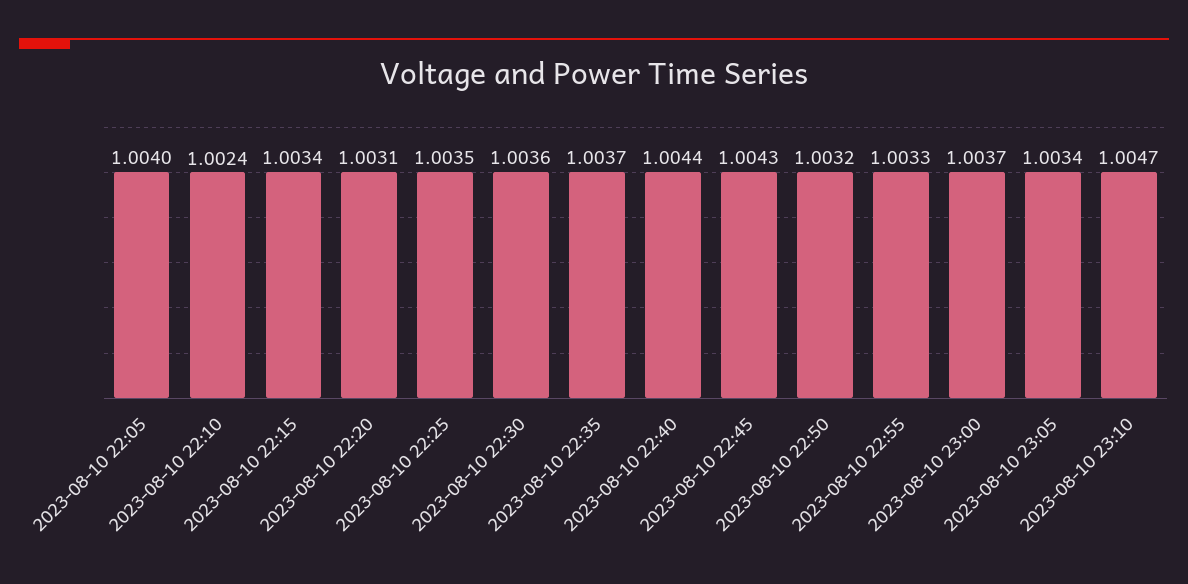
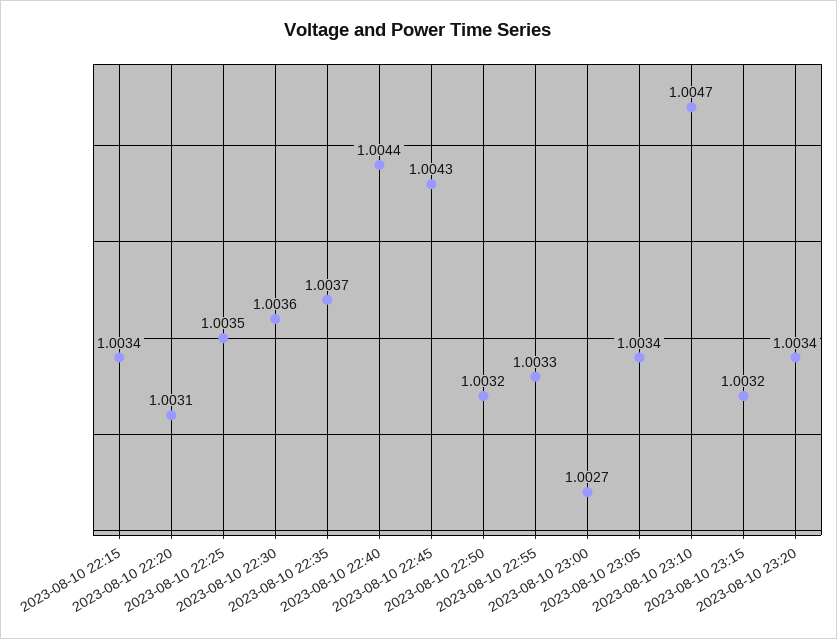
2023-08-10 22:05: 1.004 -> none
2023-08-10 22:10: 1.0024 -> none
2023-08-10 23:00: 1.0037 -> 1.0027
2023-08-10 23:15: none -> 1.0032
2023-08-10 23:20: none -> 1.0034

